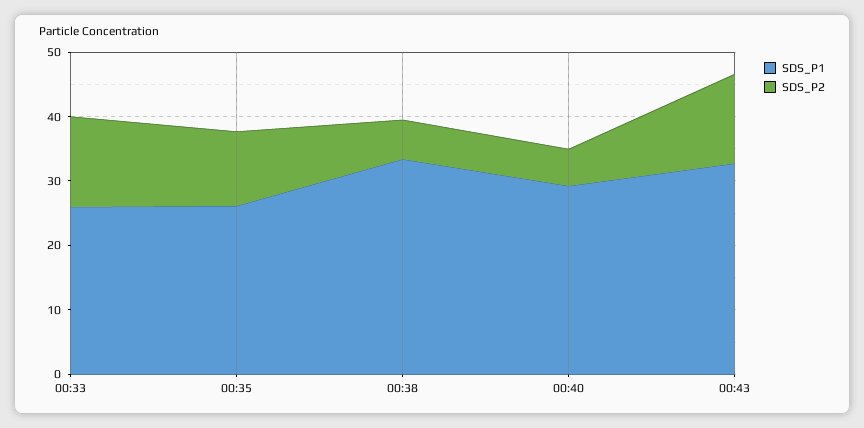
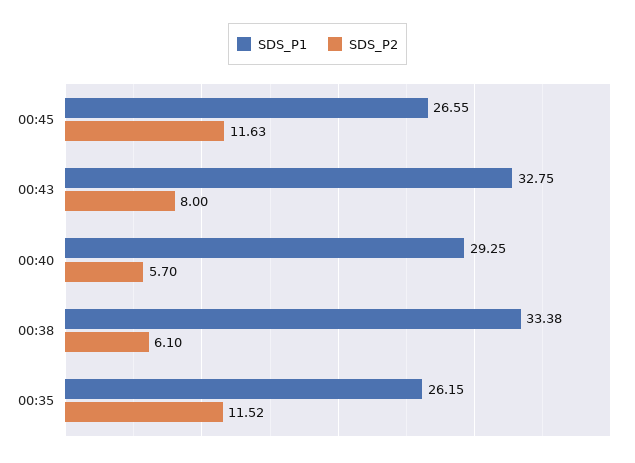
SDS_P1, 00:33: 26 -> none
SDS_P2, 00:33: 14 -> none
SDS_P2, 00:43: 14 -> 8
SDS_P1, 00:45: none -> 26.55
SDS_P2, 00:45: none -> 11.63

